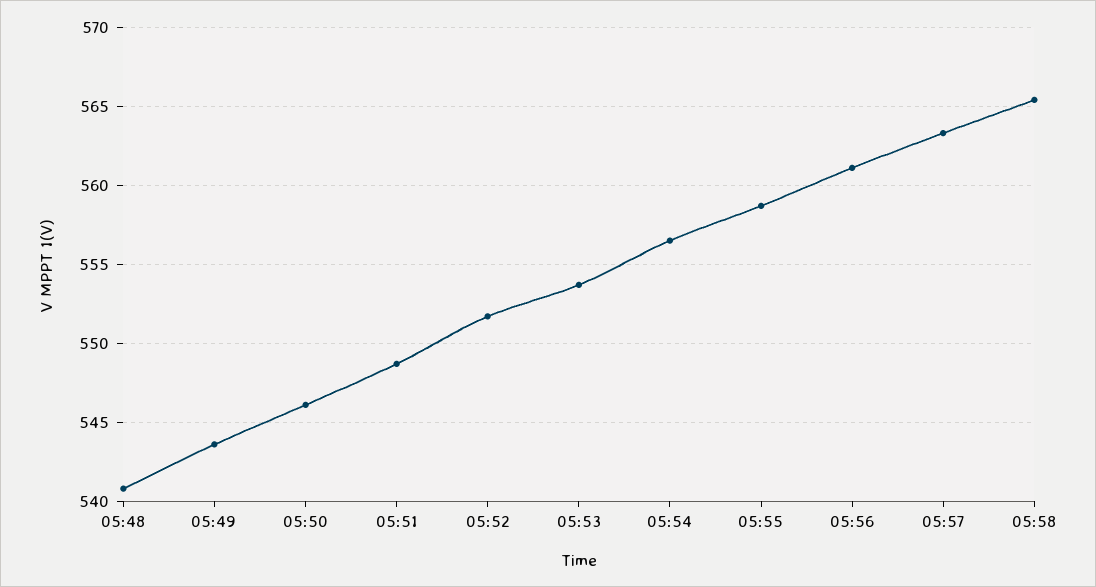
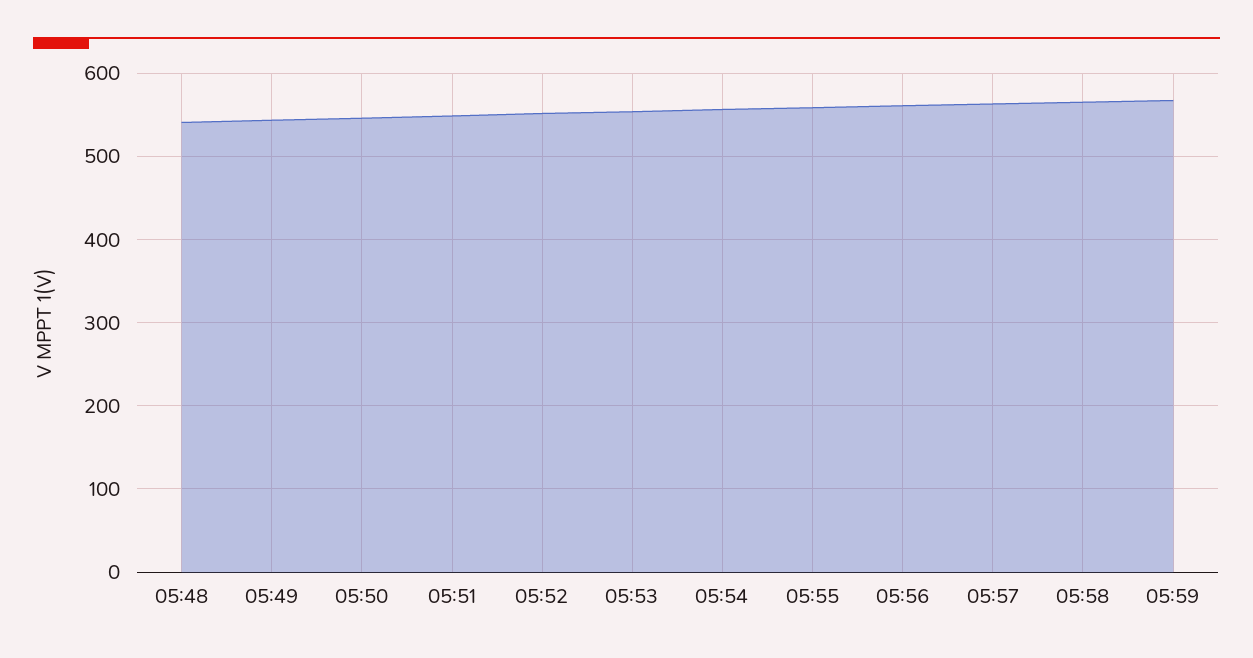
05:59: none -> 570

